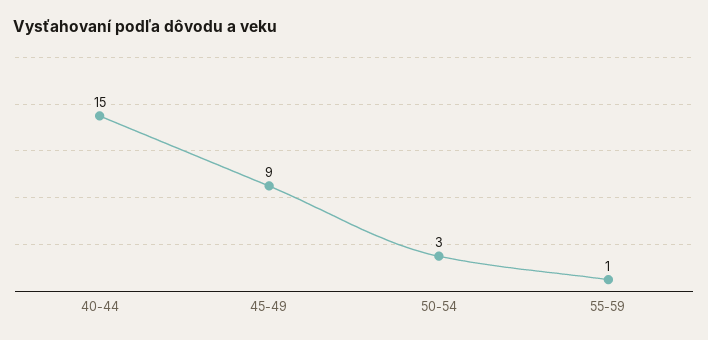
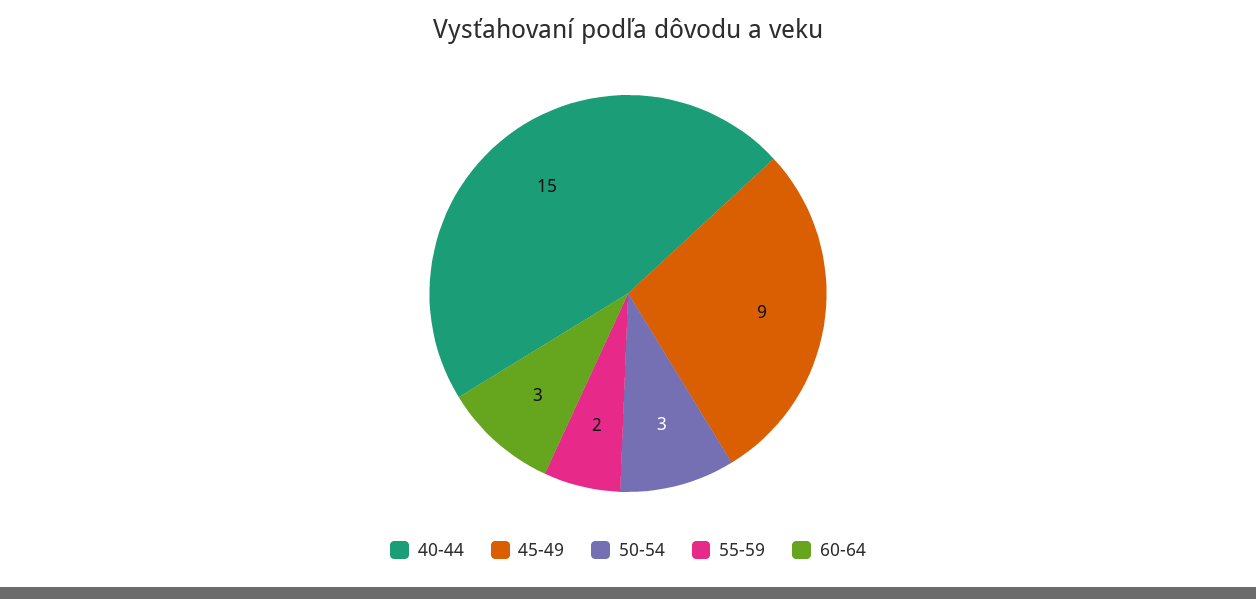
55-59: 1 -> 2
60-64: none -> 3

